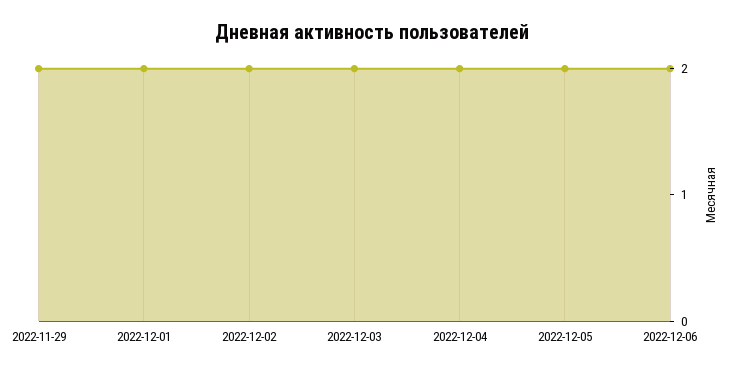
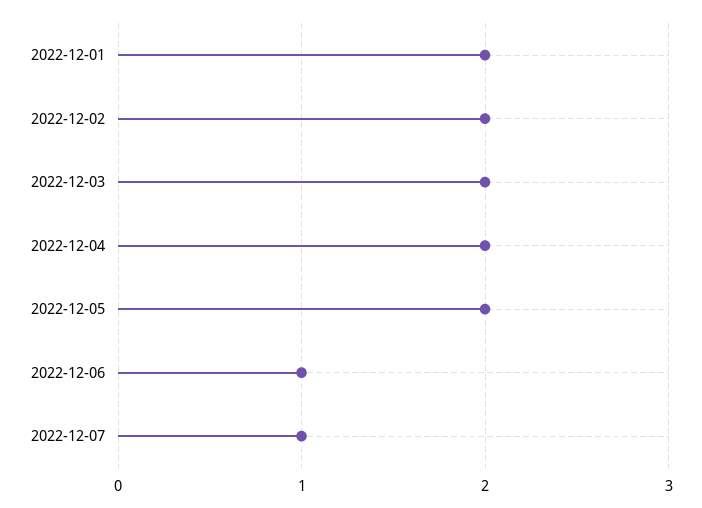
2022-11-29: 2 -> none
2022-12-06: 2 -> 1
2022-12-07: none -> 1

